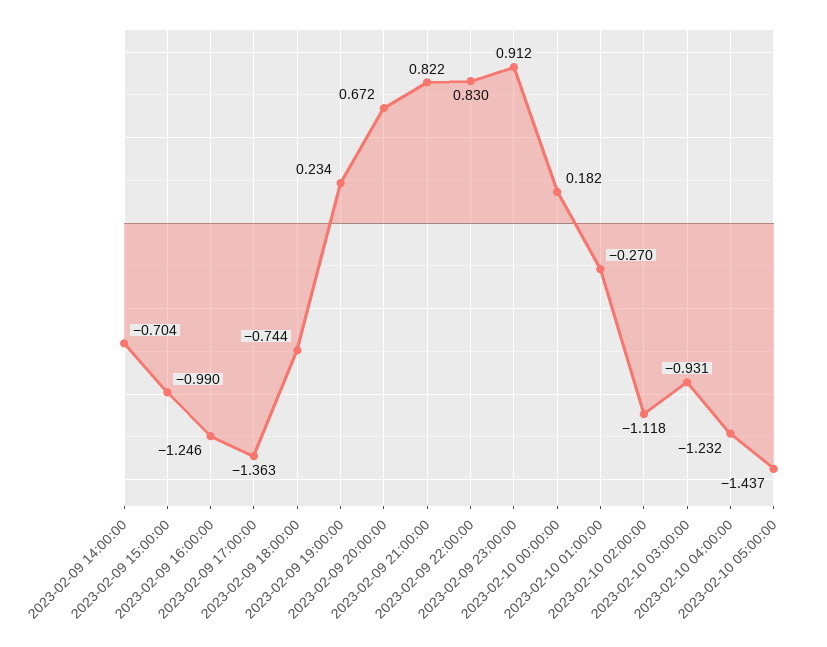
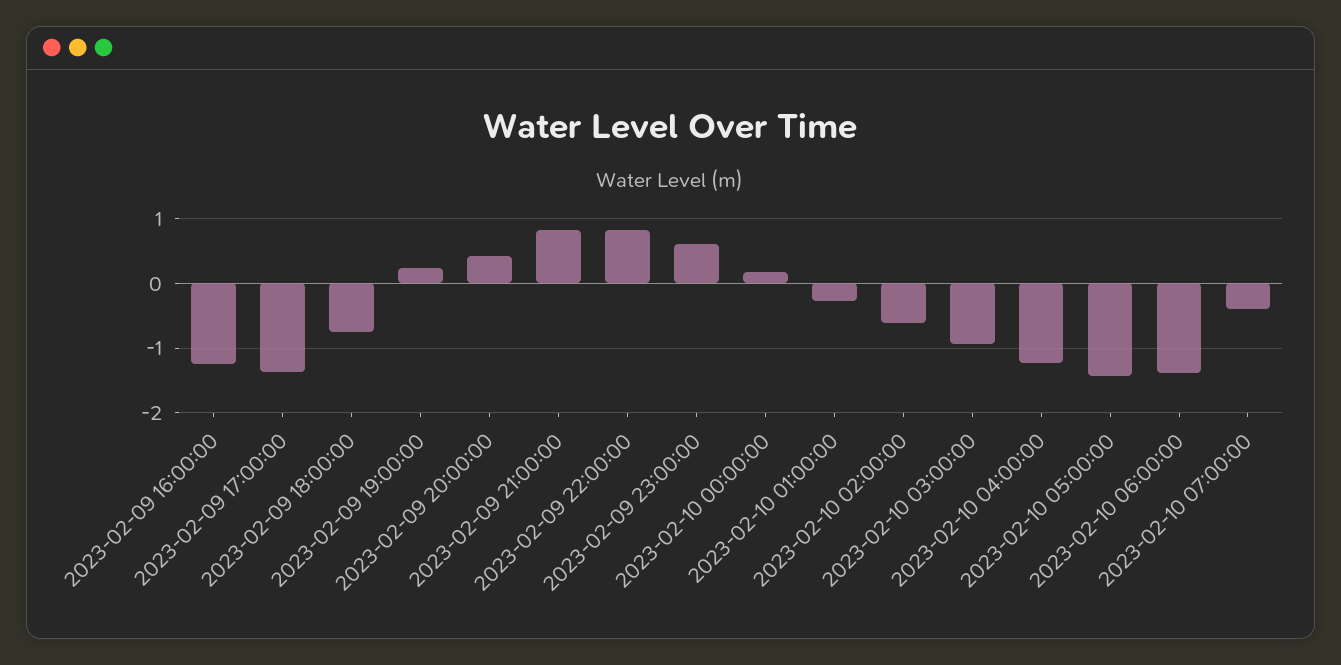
2023-02-09 14:00:00: -0.704 -> none
2023-02-09 15:00:00: -0.99 -> none
2023-02-09 20:00:00: 0.672 -> 0.4
2023-02-09 23:00:00: 0.912 -> 0.6
2023-02-10 02:00:00: -1.118 -> -0.6
2023-02-10 06:00:00: none -> -1.4
2023-02-10 07:00:00: none -> -0.4

